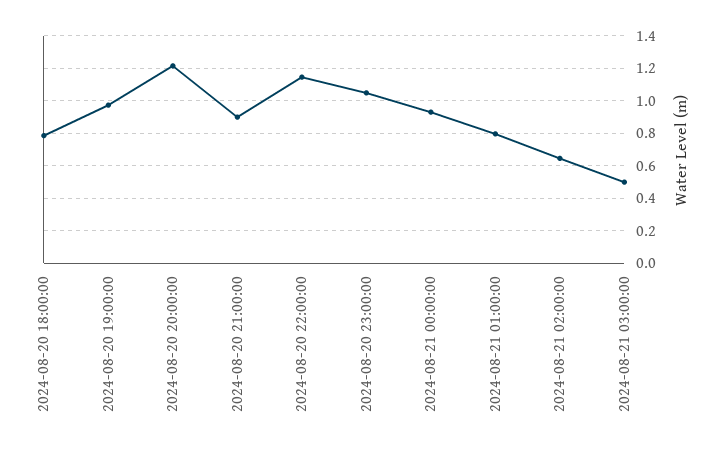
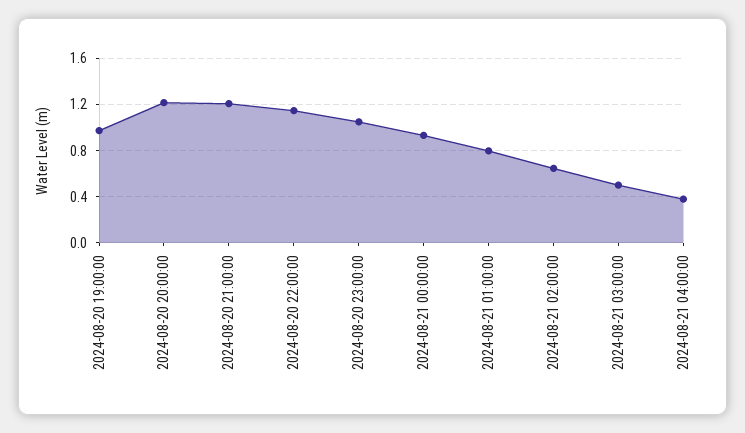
2024-08-20 18:00:00: 0.8 -> none
2024-08-20 21:00:00: 0.9 -> 1.2
2024-08-21 04:00:00: none -> 0.4

